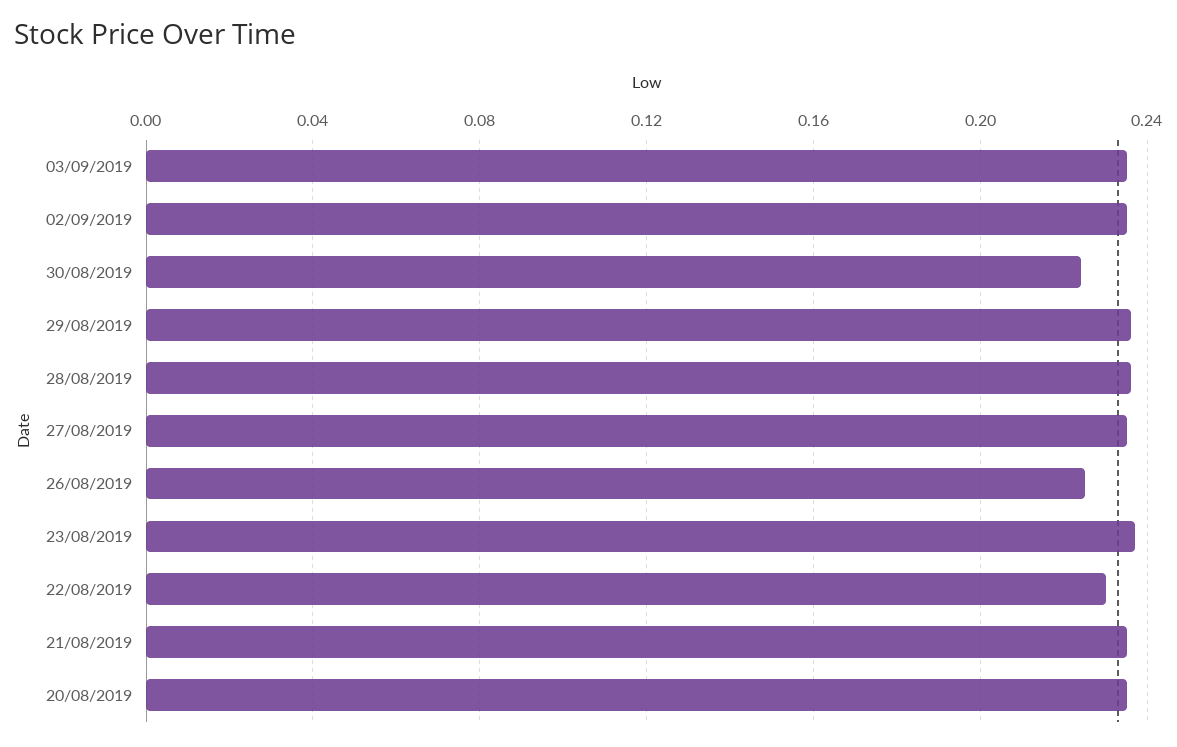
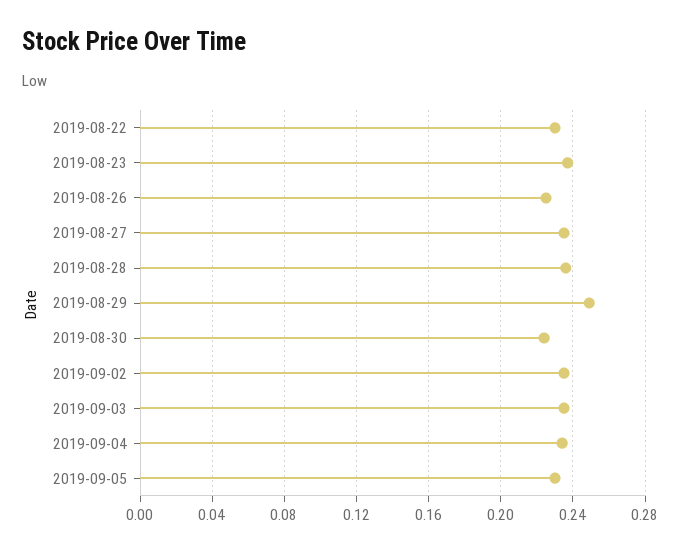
29/08/2019: 0.235 -> 0.25
21/08/2019: 0.235 -> none
20/08/2019: 0.235 -> none
2019-09-04: none -> 0.235
2019-09-05: none -> 0.23

